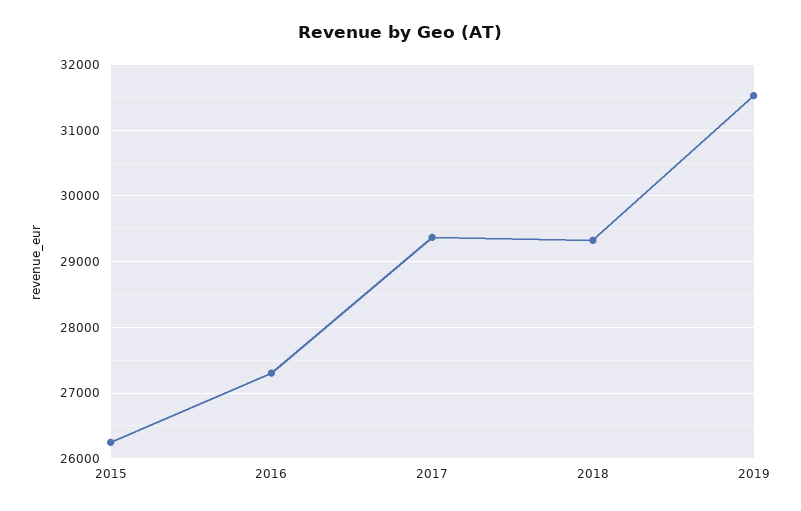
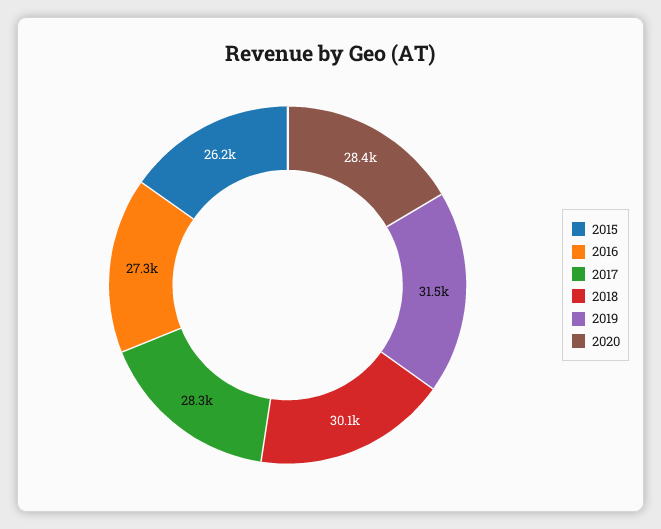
2017: 29400 -> 28300
2018: 29300 -> 30100
2020: none -> 28400

